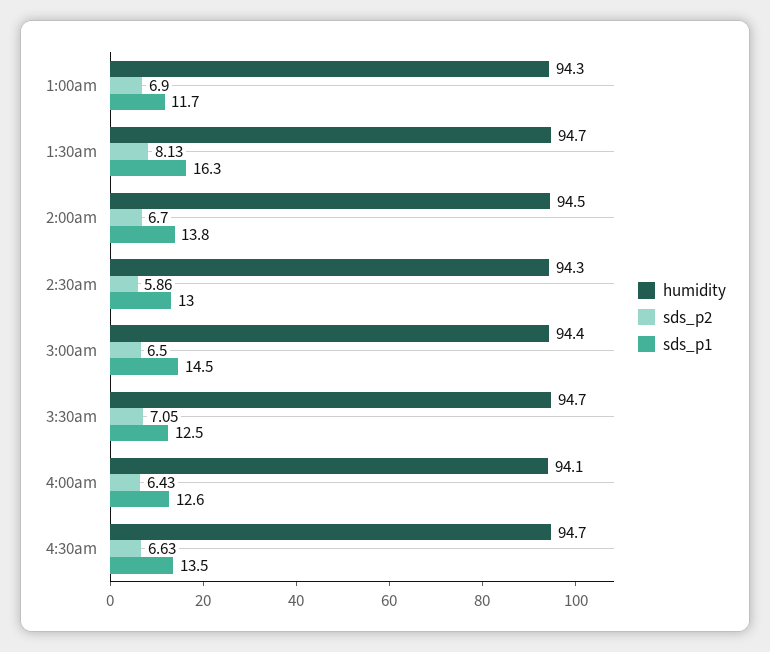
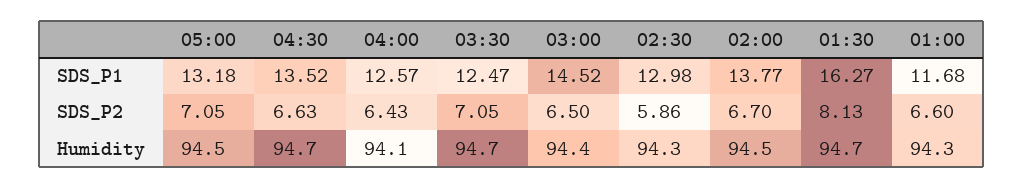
sds_p2, 1:00am: 6.9 -> 6.6
sds_p1, 05:00: none -> 13.18
sds_p2, 05:00: none -> 7.05
humidity, 05:00: none -> 94.5

